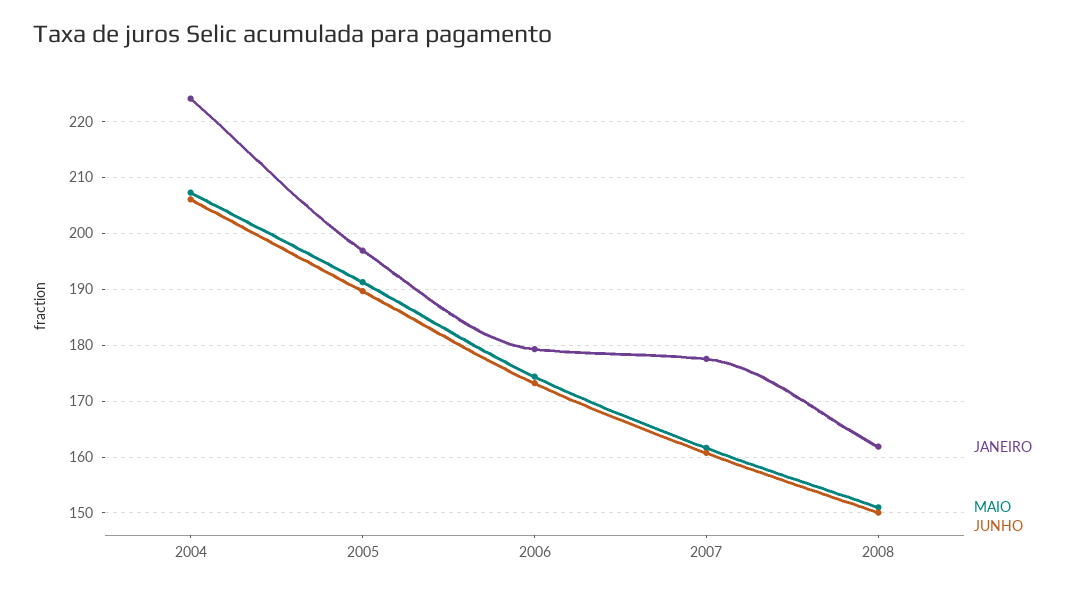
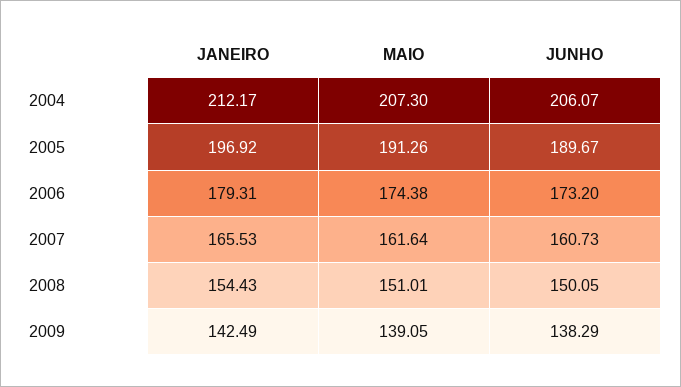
JANEIRO, 2004: 224 -> 212.17
JANEIRO, 2007: 178 -> 165.53
JANEIRO, 2008: 162 -> 154.43
JANEIRO, 2009: none -> 142.49
MAIO, 2009: none -> 139.05
JUNHO, 2009: none -> 138.29

